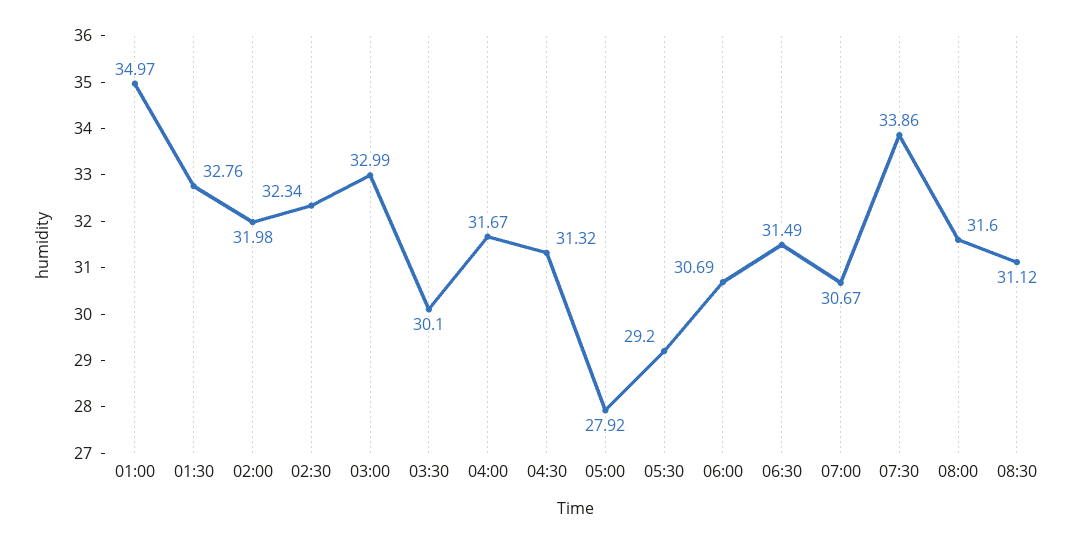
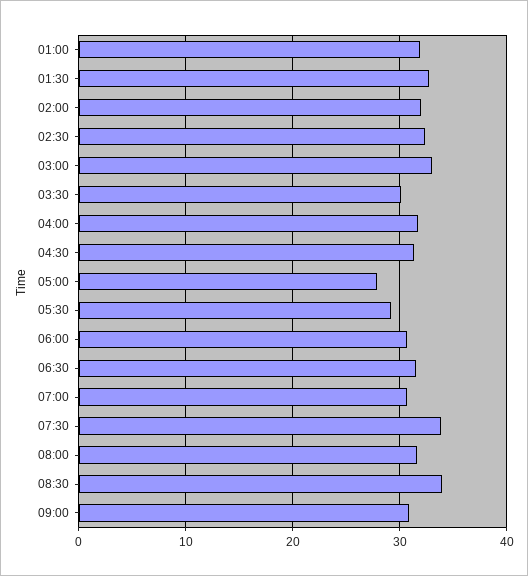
01:00: 34.97 -> 32
08:30: 31.12 -> 34
09:00: none -> 31

